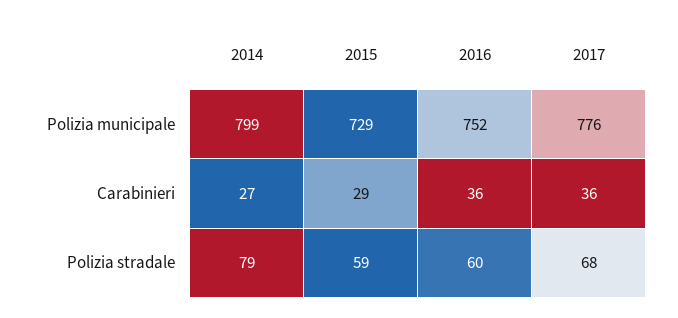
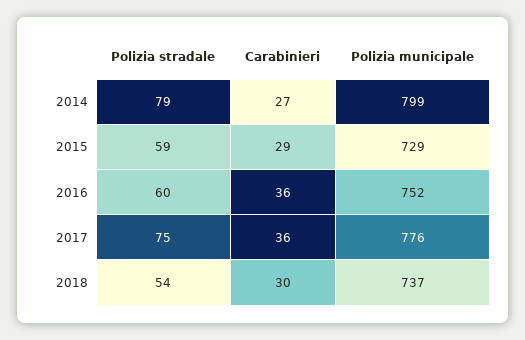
2017, Polizia stradale: 68 -> 75
2018, Polizia stradale: none -> 54
2018, Carabinieri: none -> 30
2018, Polizia municipale: none -> 737

